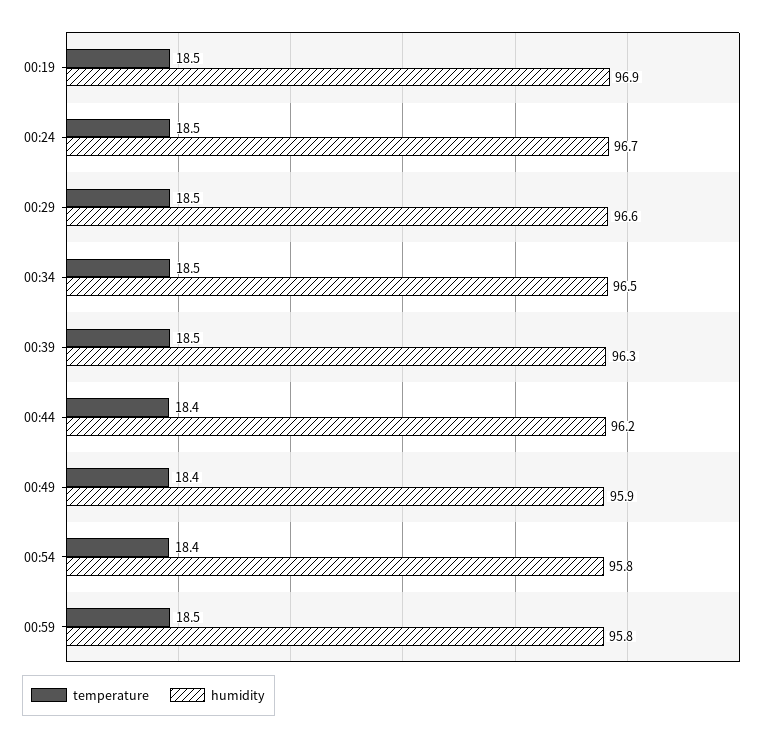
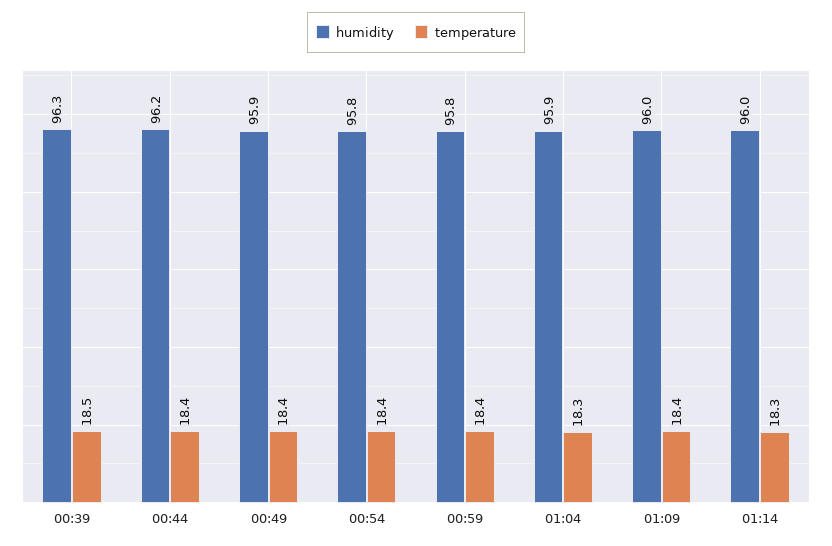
temperature, 00:19: 18.5 -> none
humidity, 00:19: 96.9 -> none
temperature, 00:24: 18.5 -> none
humidity, 00:24: 96.7 -> none
temperature, 00:29: 18.5 -> none
humidity, 00:29: 96.6 -> none
temperature, 00:34: 18.5 -> none
humidity, 00:34: 96.5 -> none
temperature, 00:59: 18.5 -> 18.4
humidity, 01:04: none -> 95.9
temperature, 01:04: none -> 18.3
humidity, 01:09: none -> 96
temperature, 01:09: none -> 18.4
humidity, 01:14: none -> 96
temperature, 01:14: none -> 18.3

